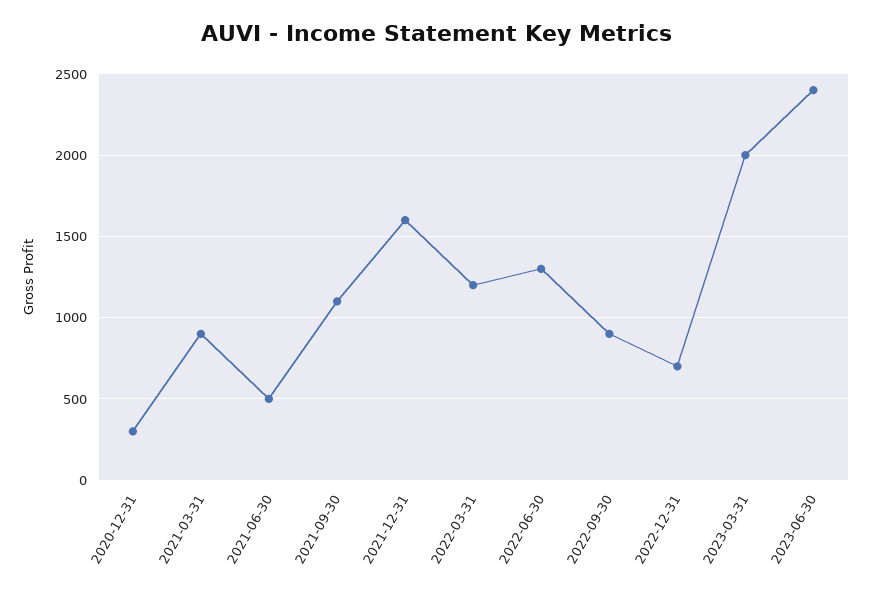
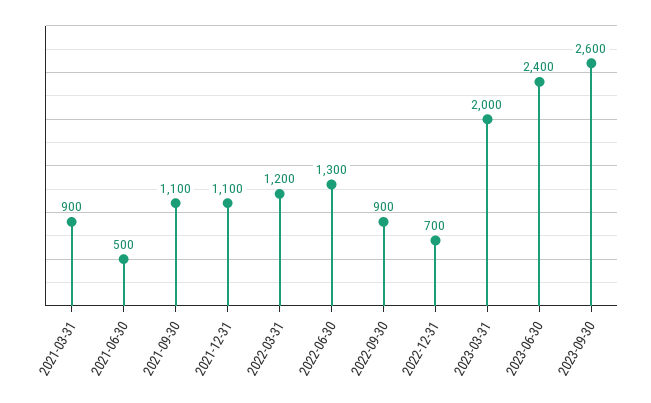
2020-12-31: 300 -> none
2021-12-31: 1600 -> 1100
2023-09-30: none -> 2600

